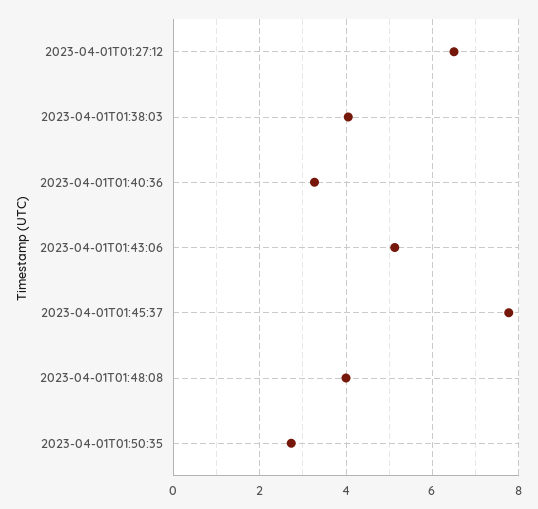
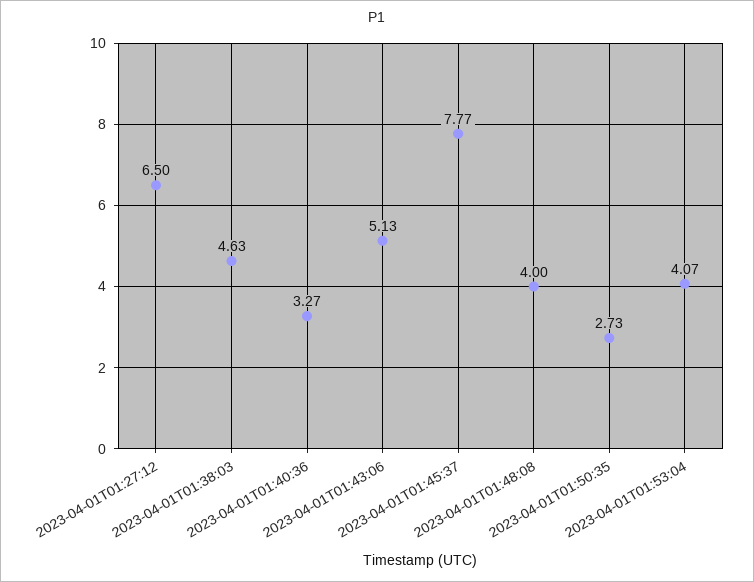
2023-04-01T01:38:03: 4 -> 4.63
2023-04-01T01:53:04: none -> 4.07

